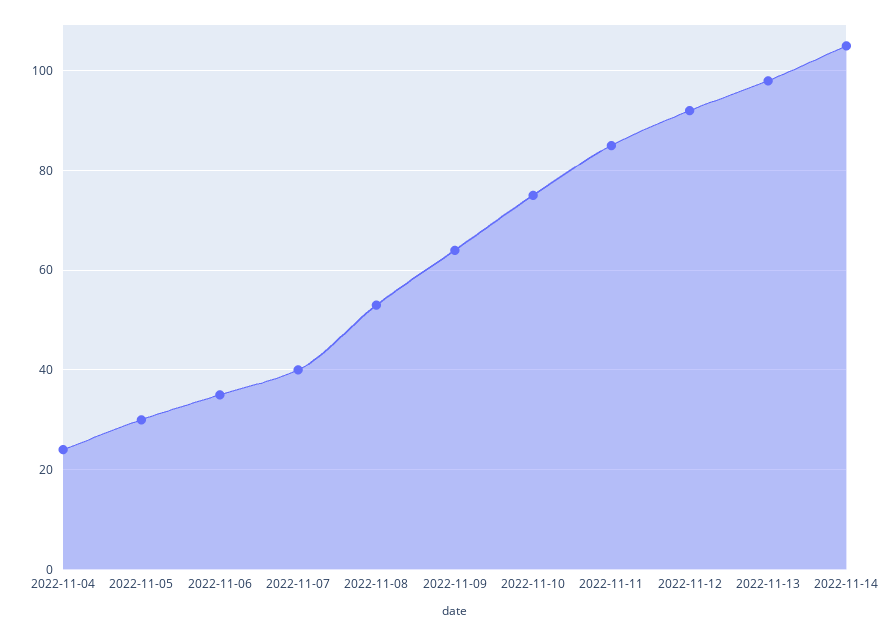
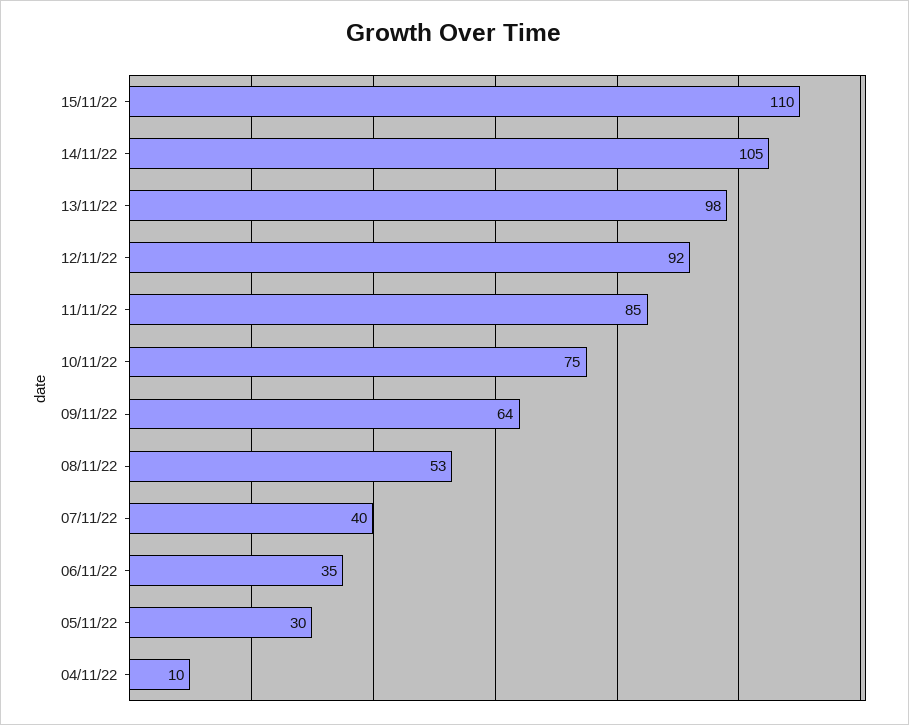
2022-11-04: 25 -> 10
15/11/22: none -> 110

